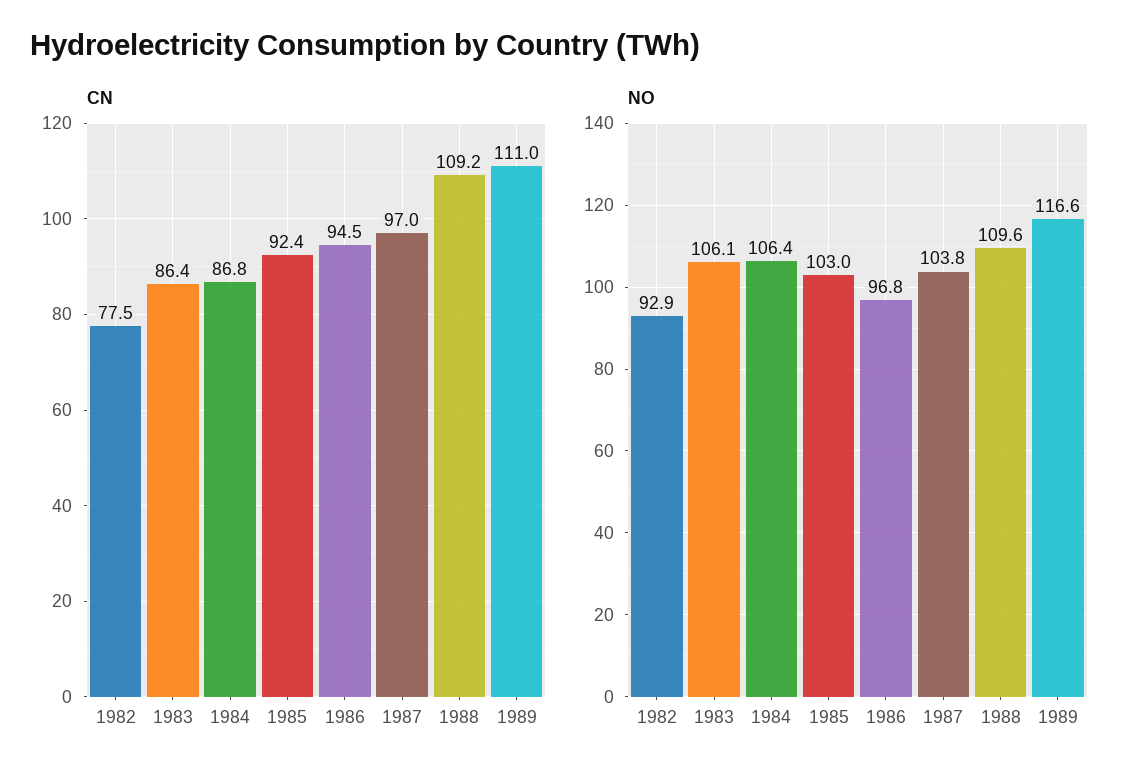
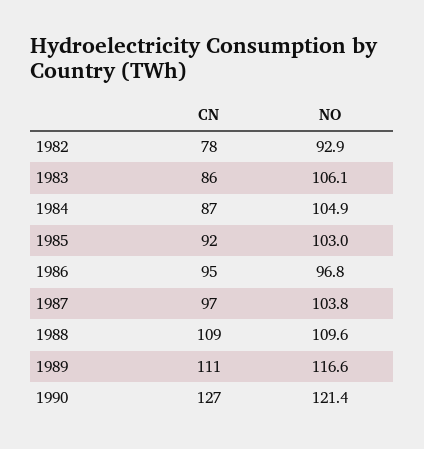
NO, 1984: 106.4 -> 104.9
CN, 1990: none -> 127
NO, 1990: none -> 121.4

